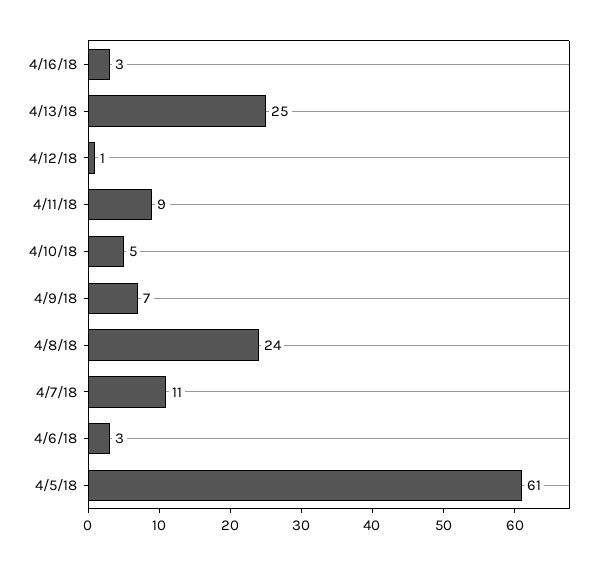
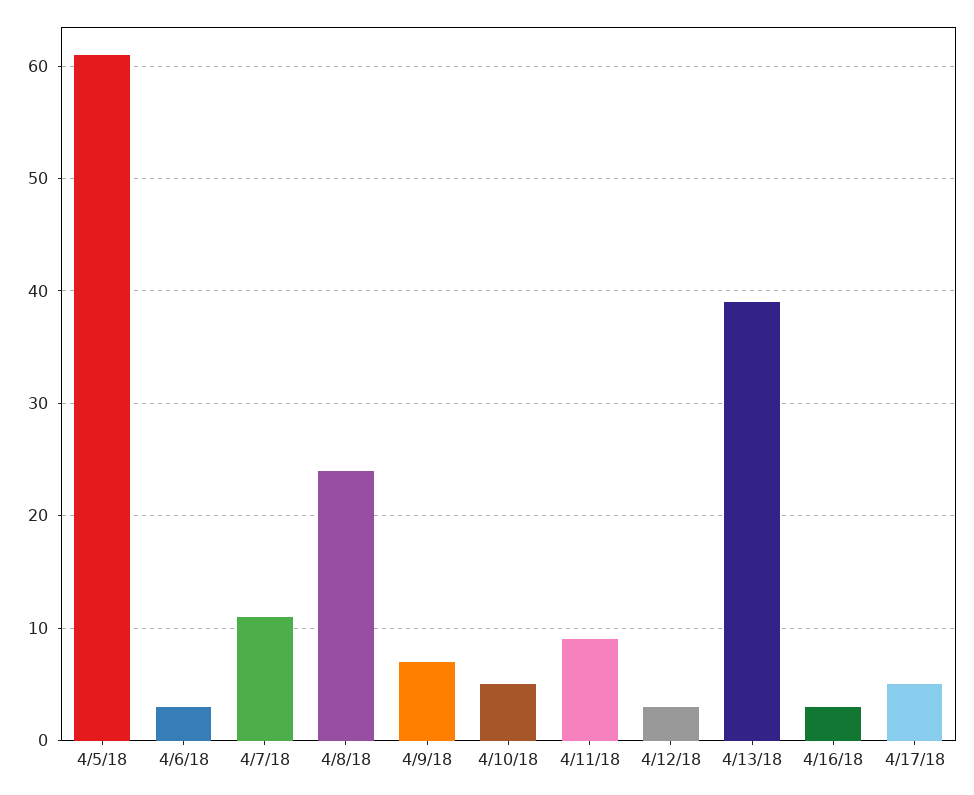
4/13/18: 25 -> 39
4/12/18: 1 -> 3
4/17/18: none -> 5

